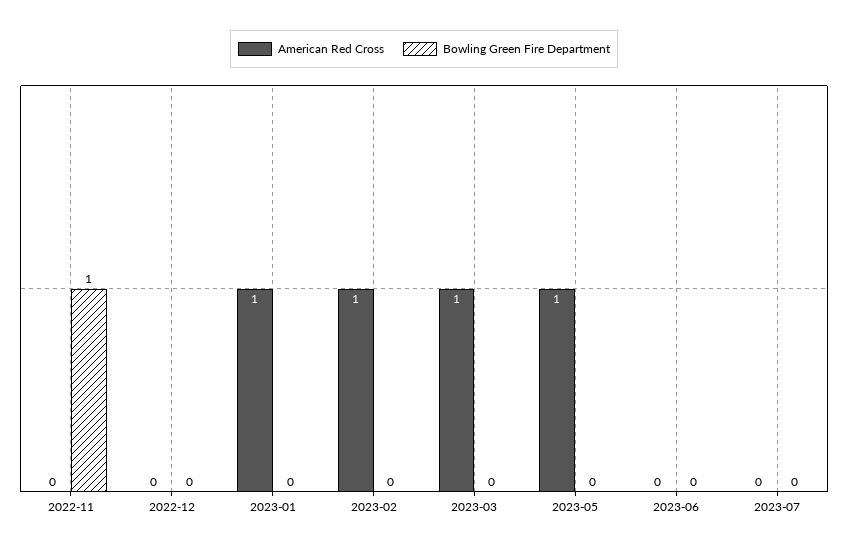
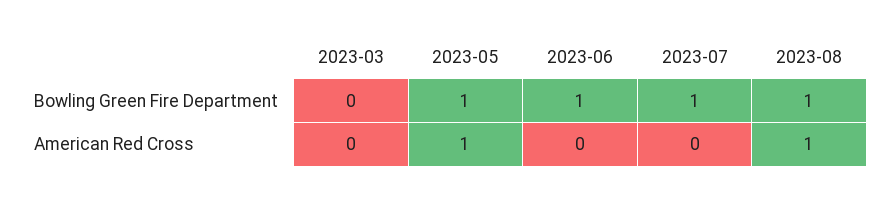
American Red Cross, 2022-11: 0 -> none
Bowling Green Fire Department, 2022-11: 1 -> none
American Red Cross, 2022-12: 0 -> none
Bowling Green Fire Department, 2022-12: 0 -> none
American Red Cross, 2023-01: 1 -> none
Bowling Green Fire Department, 2023-01: 0 -> none
American Red Cross, 2023-02: 1 -> none
Bowling Green Fire Department, 2023-02: 0 -> none
American Red Cross, 2023-03: 1 -> 0
Bowling Green Fire Department, 2023-05: 0 -> 1
Bowling Green Fire Department, 2023-06: 0 -> 1
Bowling Green Fire Department, 2023-07: 0 -> 1
Bowling Green Fire Department, 2023-08: none -> 1
American Red Cross, 2023-08: none -> 1

